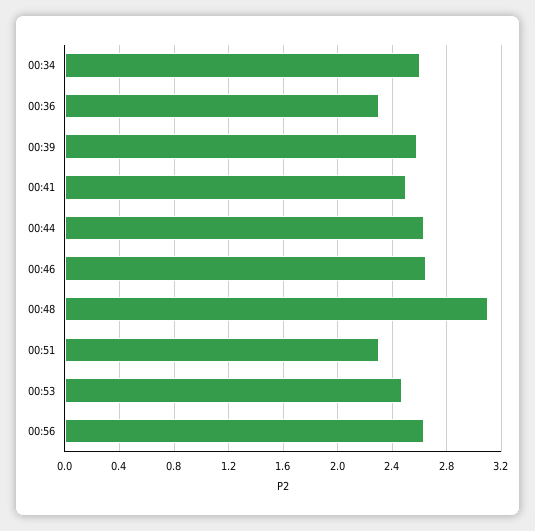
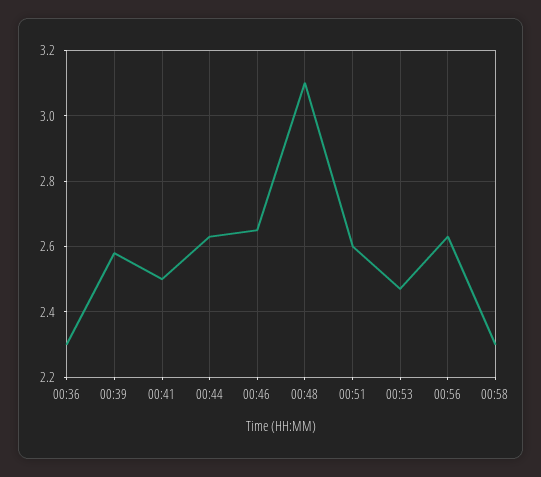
00:34: 2.6 -> none
00:51: 2.3 -> 2.6
00:58: none -> 2.3

